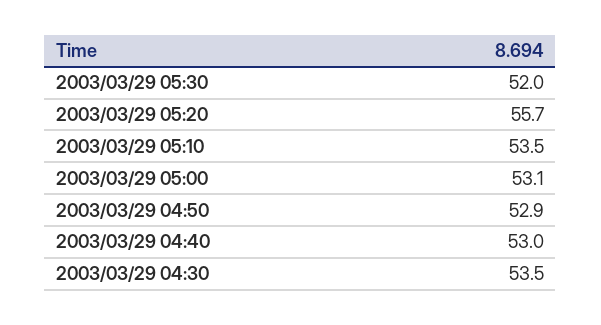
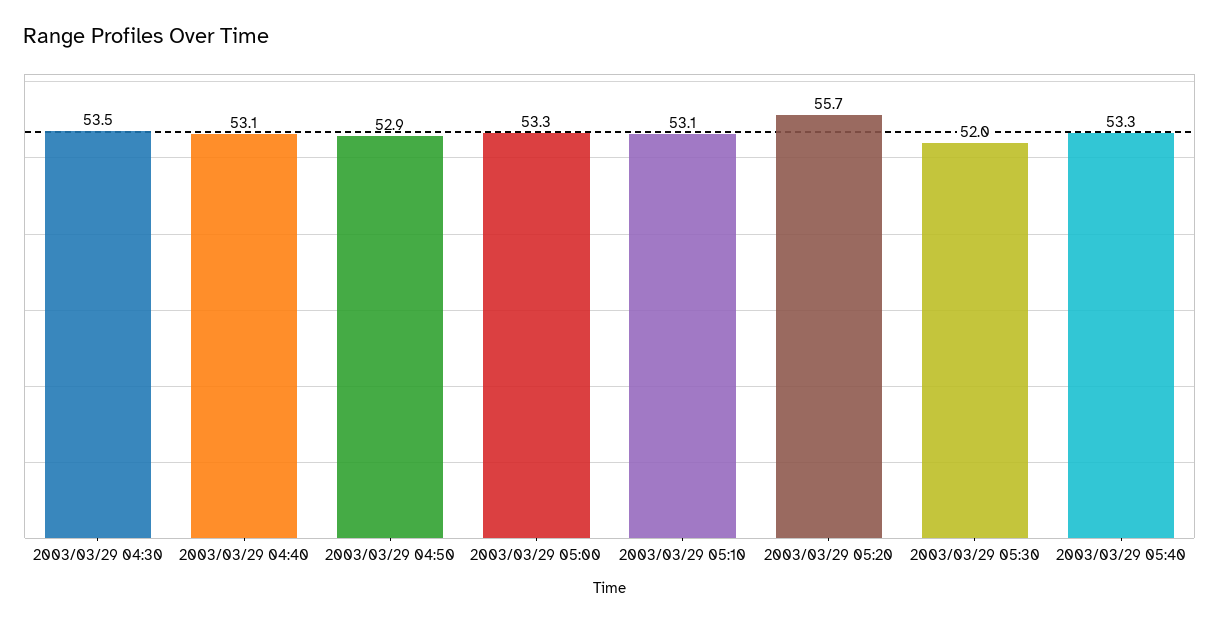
2003/03/29 05:10: 53.5 -> 53.1
2003/03/29 05:00: 53.1 -> 53.3
2003/03/29 04:40: 53 -> 53.1
2003/03/29 05:40: none -> 53.3

